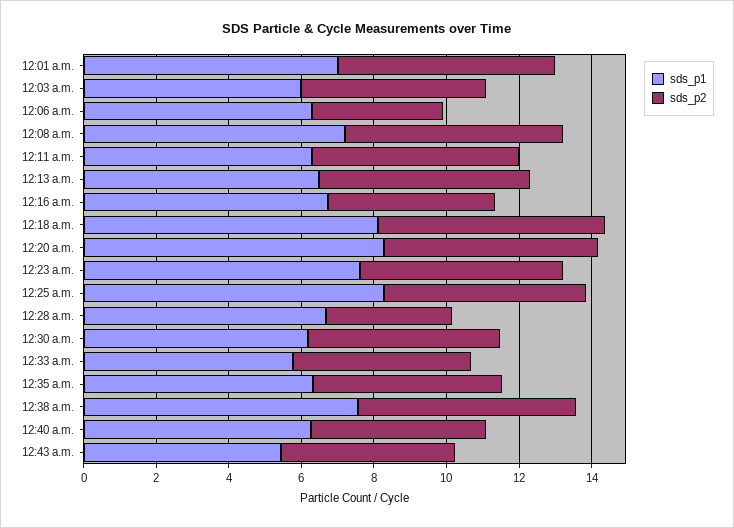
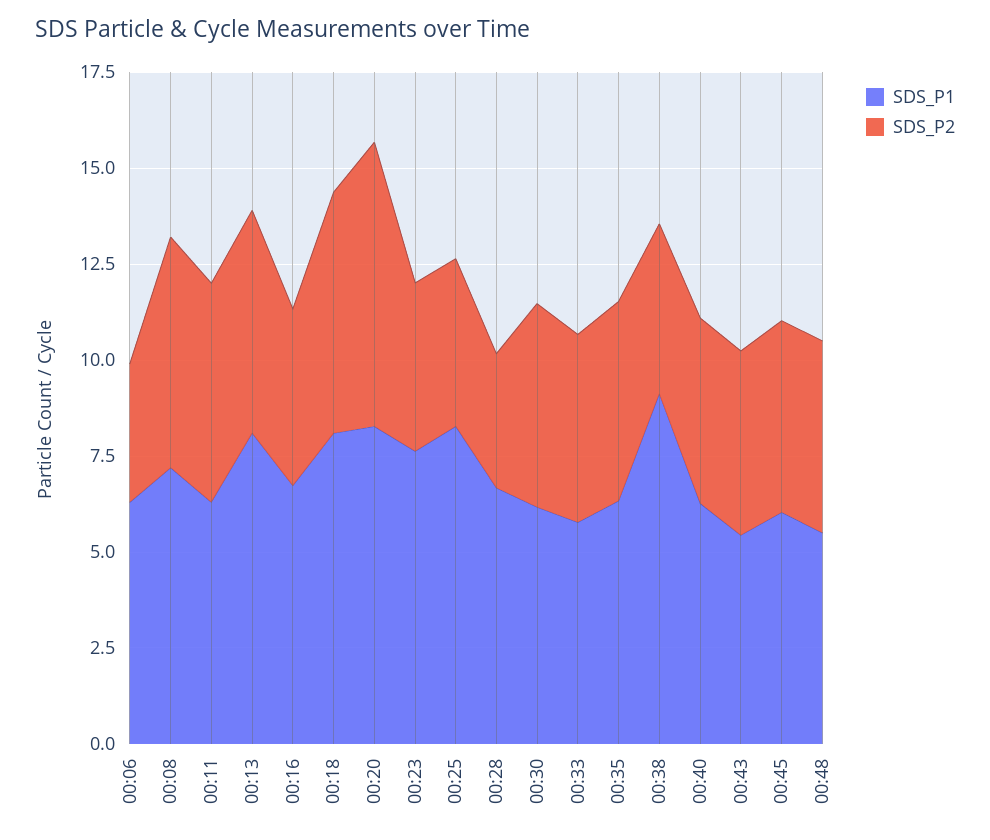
sds_p1, 12:01 a.m.: 7 -> none
sds_p2, 12:01 a.m.: 6 -> none
sds_p1, 12:03 a.m.: 6 -> none
sds_p2, 12:03 a.m.: 5 -> none
sds_p1, 12:13 a.m.: 6.5 -> 8
sds_p2, 12:20 a.m.: 6 -> 7.5
sds_p2, 12:23 a.m.: 5.5 -> 4.5
sds_p2, 12:25 a.m.: 5.5 -> 4.5
sds_p1, 12:38 a.m.: 7.5 -> 9
sds_p2, 12:38 a.m.: 6 -> 4.5
sds_p1, 00:45: none -> 6
sds_p2, 00:45: none -> 5
sds_p1, 00:48: none -> 5.5
sds_p2, 00:48: none -> 5

